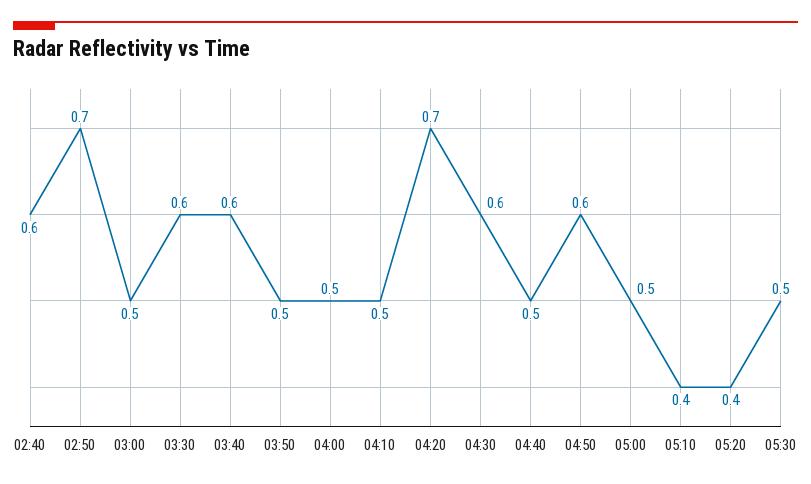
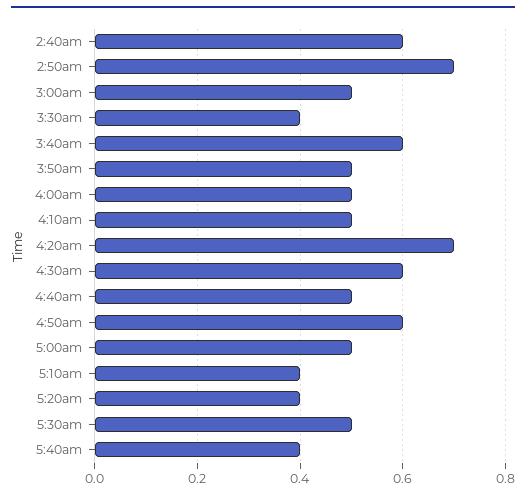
03:30: 0.6 -> 0.4
5:40am: none -> 0.4

